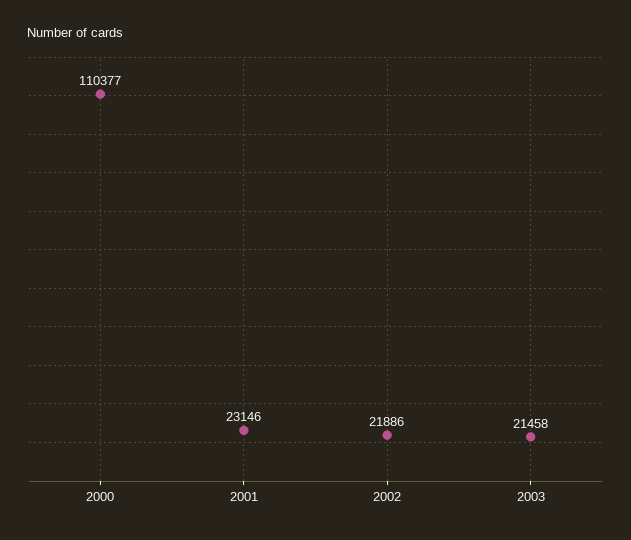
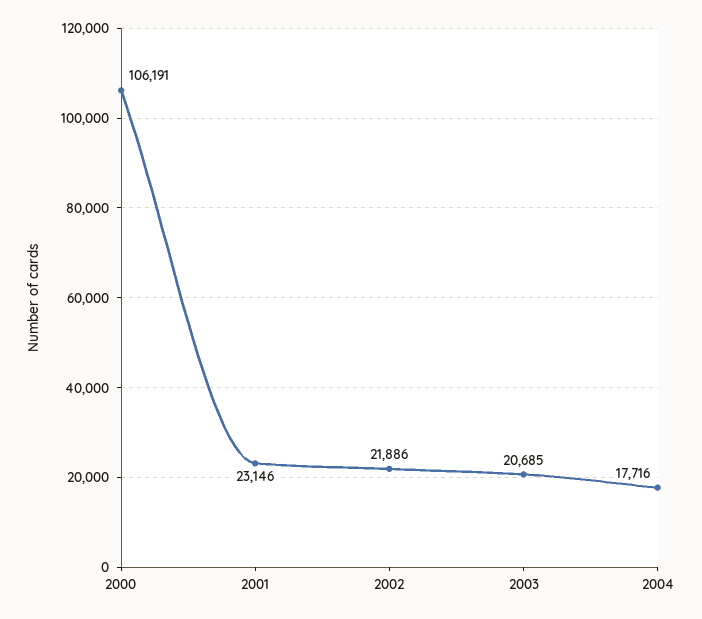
2000: 110377 -> 106191
2003: 21458 -> 20685
2004: none -> 17716

